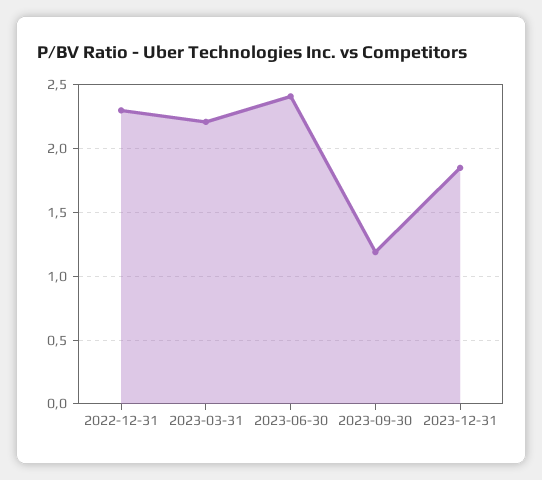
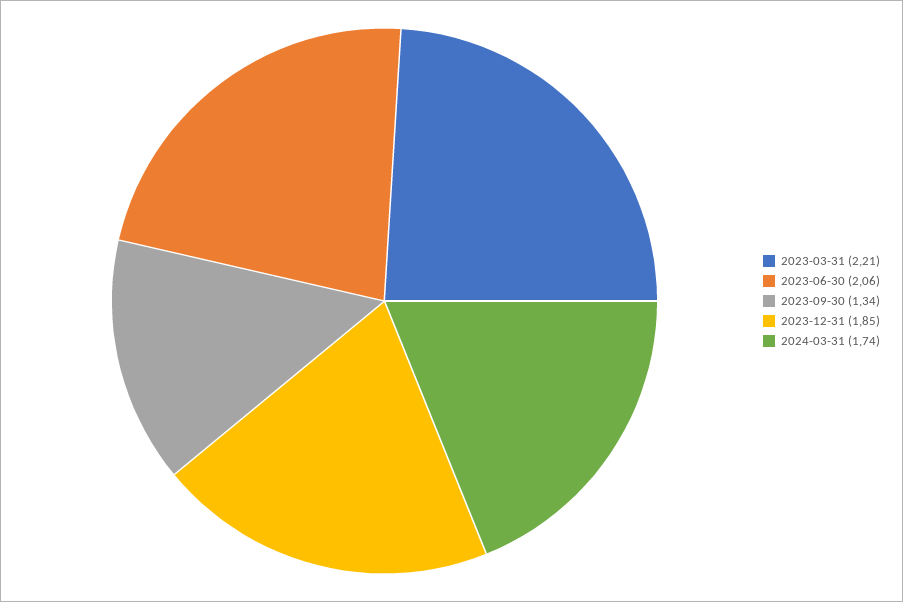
2022-12-31: 2.3 -> none
2023-06-30: 2.4 -> 2.06
2023-09-30: 1.2 -> 1.34
2024-03-31: none -> 1.74

